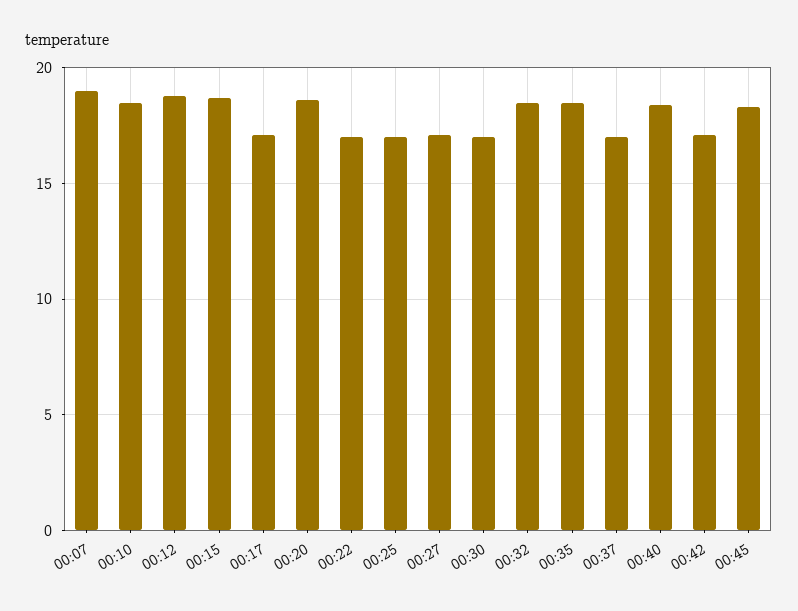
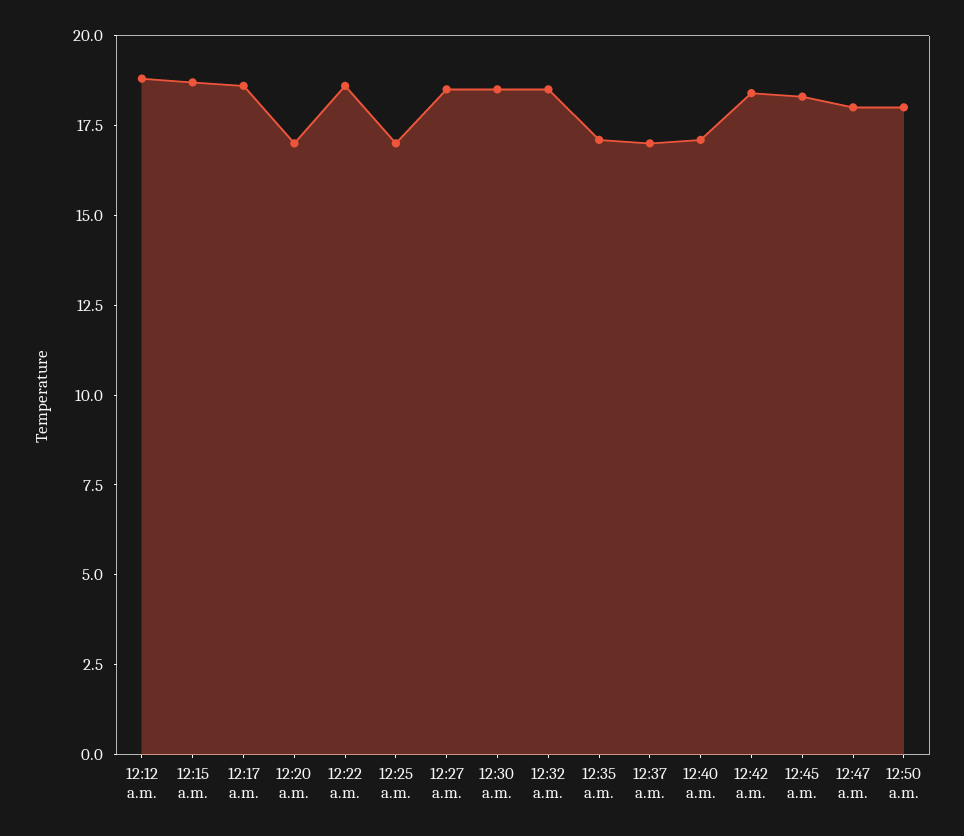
00:07: 19 -> none
00:10: 18.5 -> none
00:17: 17 -> 18.5
00:20: 18.5 -> 17
00:22: 17 -> 18.5
00:27: 17 -> 18.5
00:30: 17 -> 18.5
00:35: 18.5 -> 17
00:40: 18.5 -> 17
00:42: 17 -> 18.5
12:47 a.m.: none -> 18
12:50 a.m.: none -> 18

